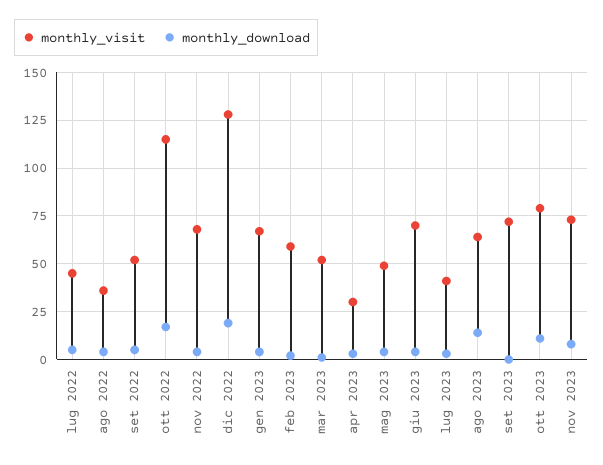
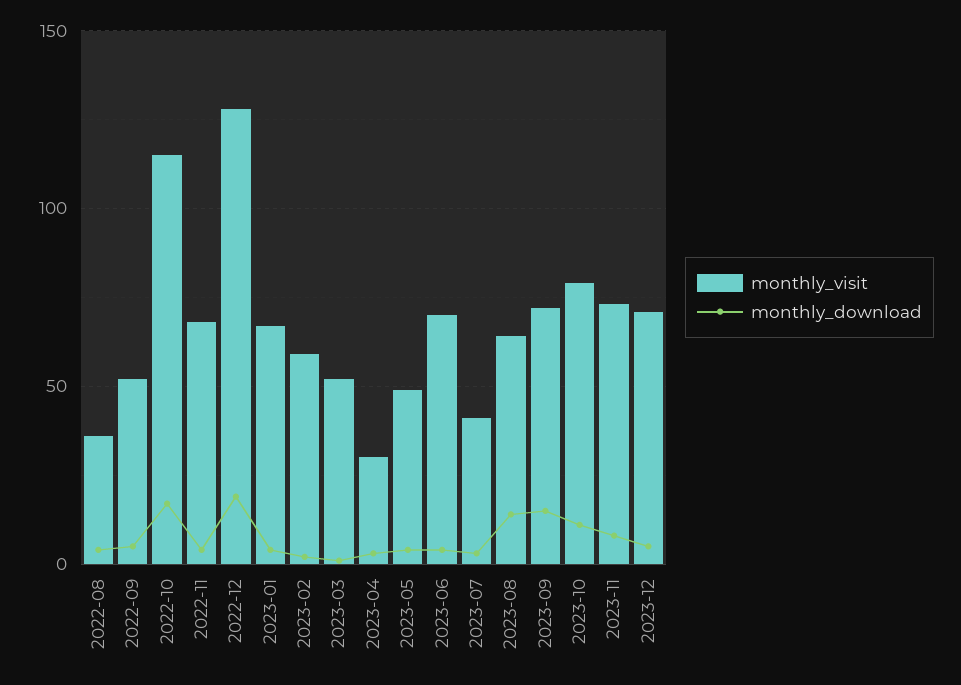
monthly_visit, lug 2022: 45 -> none
monthly_download, lug 2022: 5 -> none
monthly_download, set 2023: 0 -> 15
monthly_visit, 2023-12: none -> 70
monthly_download, 2023-12: none -> 5

